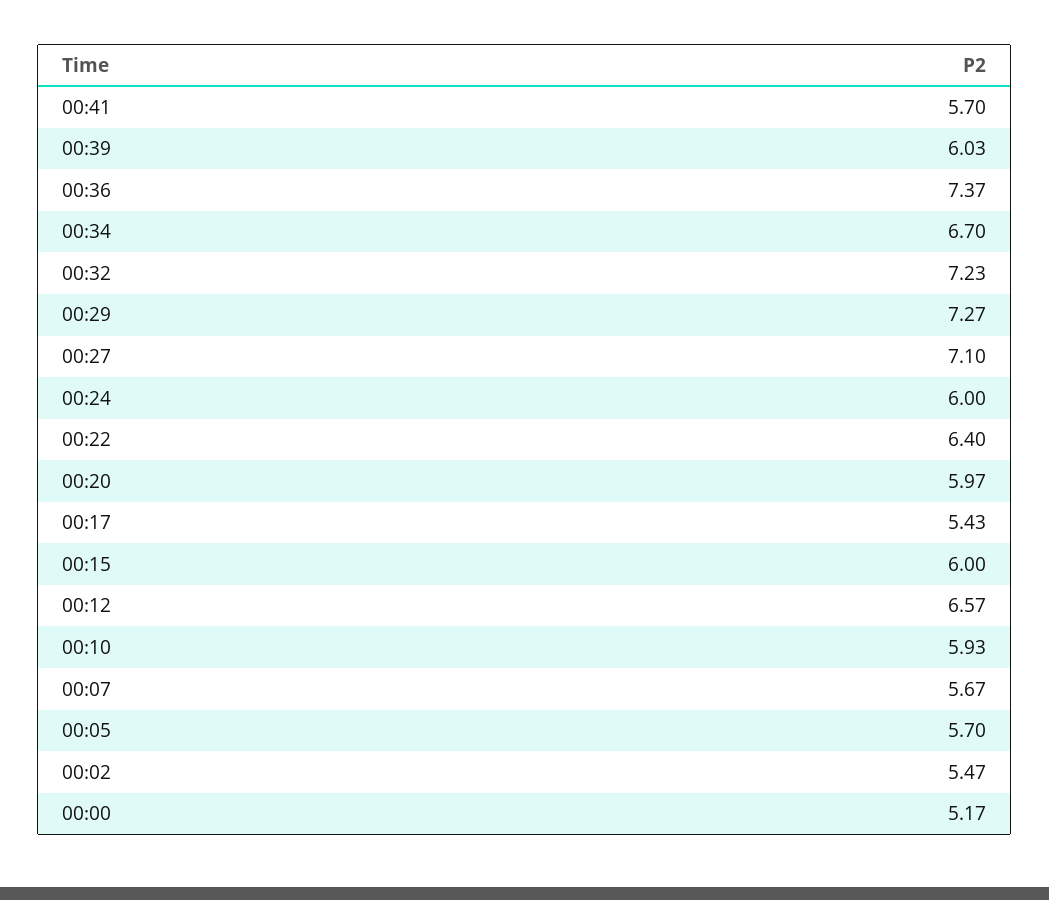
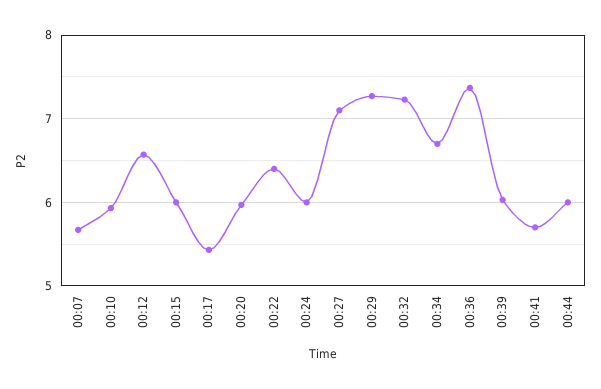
00:05: 5.7 -> none
00:02: 5.47 -> none
00:00: 5.17 -> none
00:44: none -> 6

